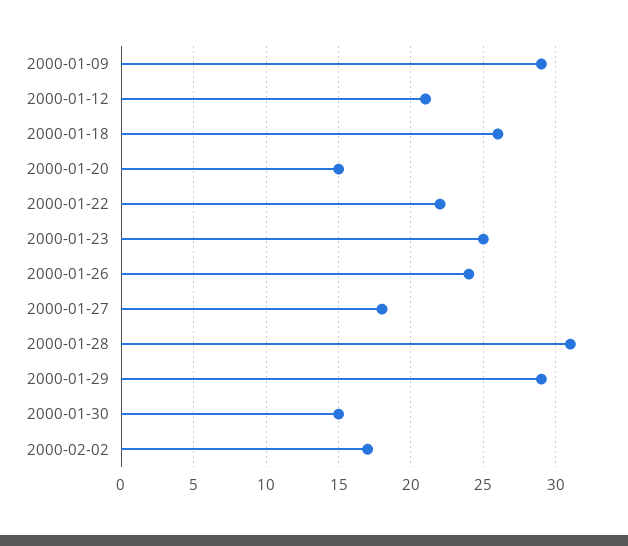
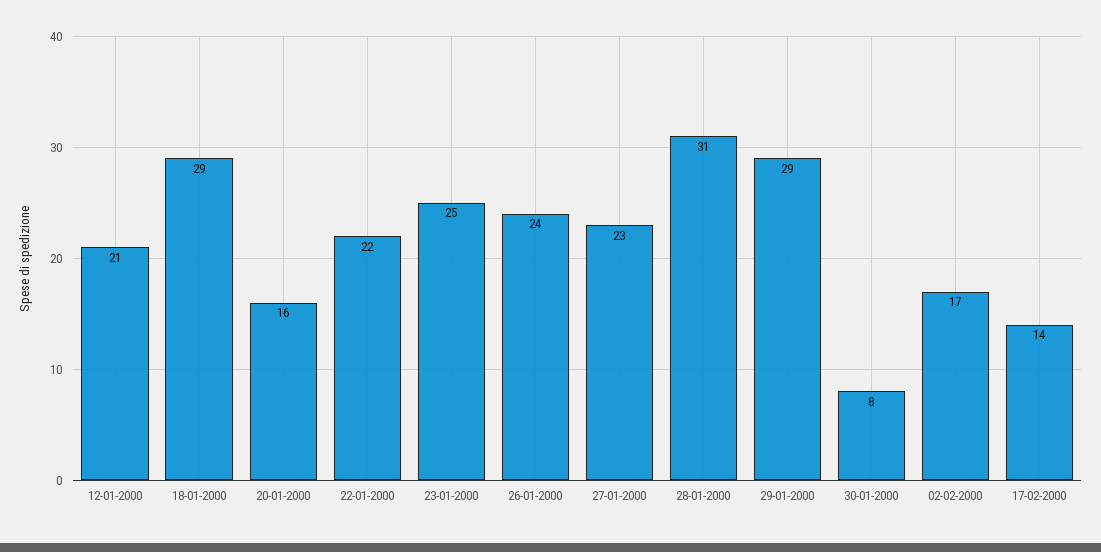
2000-01-09: 29 -> none
2000-01-18: 26 -> 29
2000-01-20: 15 -> 16
2000-01-27: 18 -> 23
2000-01-30: 15 -> 8
17-02-2000: none -> 14

